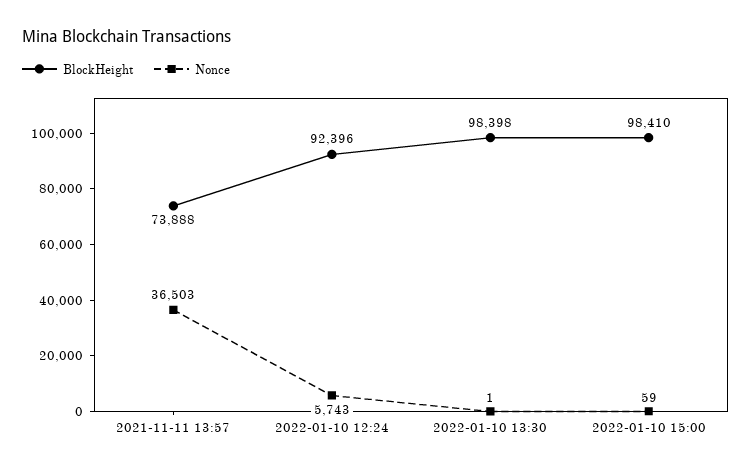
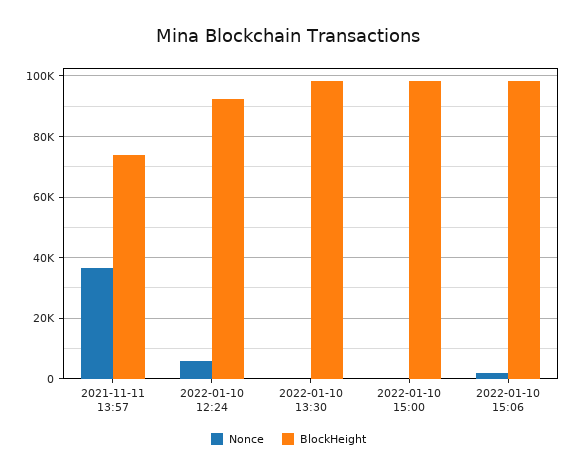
Nonce, 2022-01-10 15:06: none -> 2000
BlockHeight, 2022-01-10 15:06: none -> 98000

